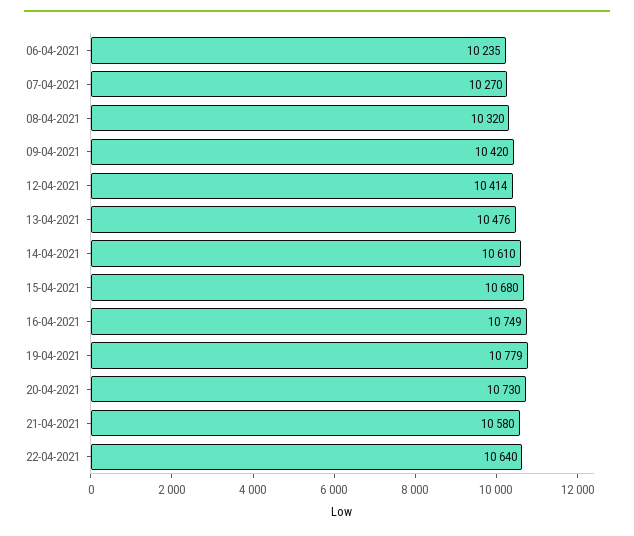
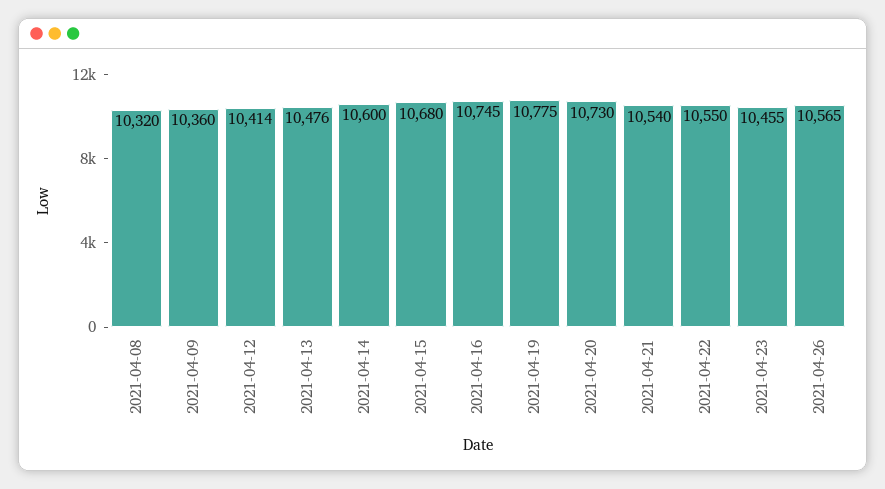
06-04-2021: 10235 -> none
07-04-2021: 10270 -> none
09-04-2021: 10420 -> 10360
14-04-2021: 10610 -> 10600
16-04-2021: 10749 -> 10745
19-04-2021: 10779 -> 10775
21-04-2021: 10580 -> 10540
22-04-2021: 10640 -> 10550
2021-04-23: none -> 10455
2021-04-26: none -> 10565

